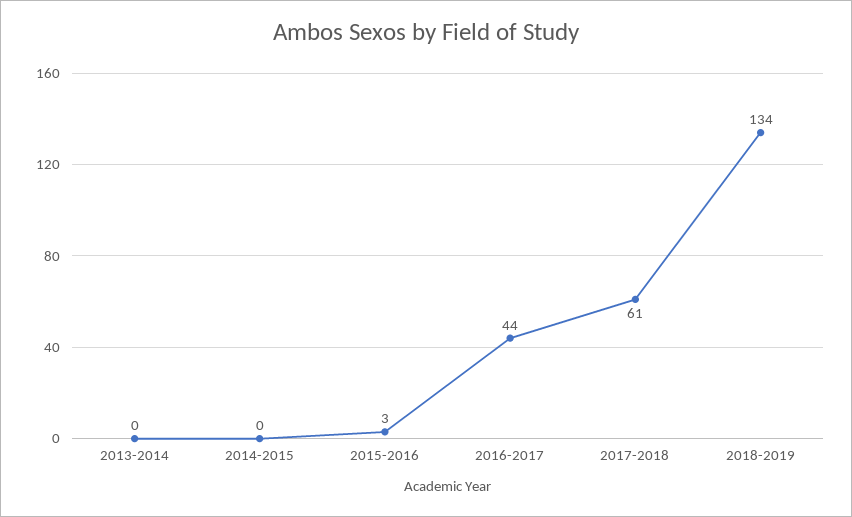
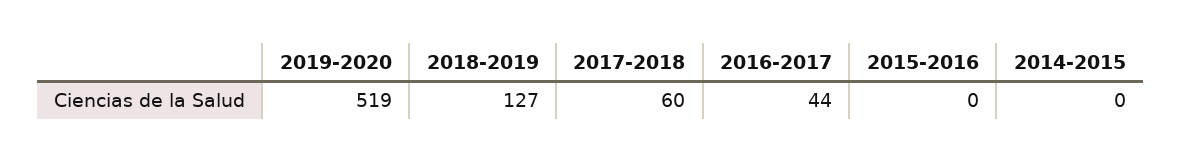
2013-2014: 0 -> none
2015-2016: 3 -> 0
2017-2018: 61 -> 60
2018-2019: 134 -> 127
2019-2020: none -> 519

